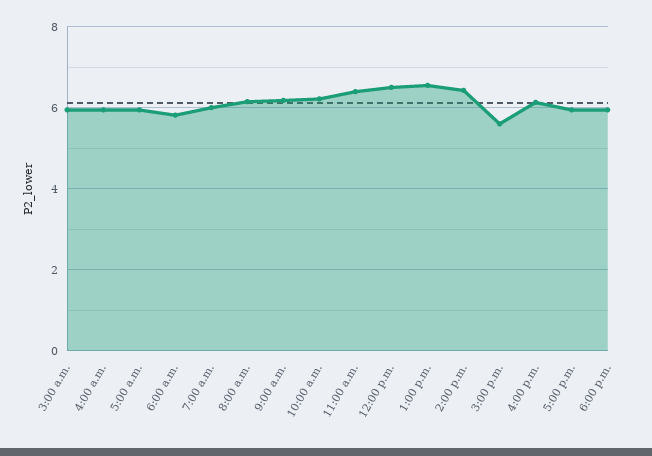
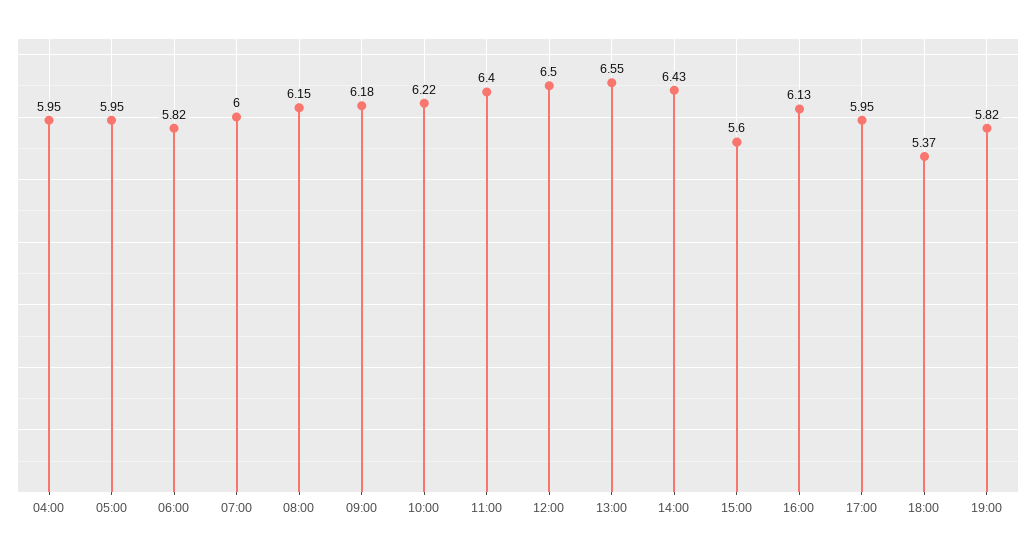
3:00 a.m.: 6 -> none
6:00 p.m.: 6 -> 5.37
19:00: none -> 5.82

